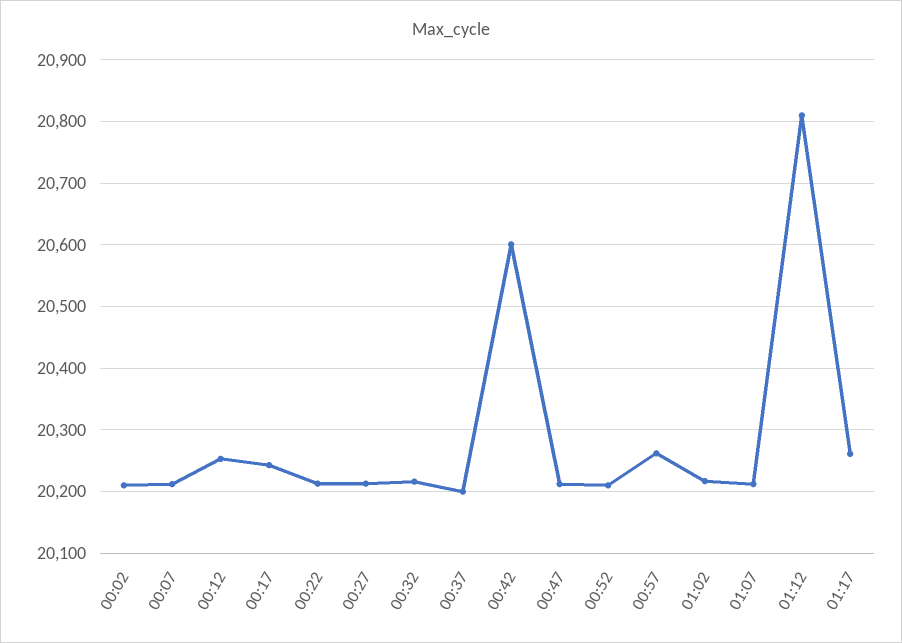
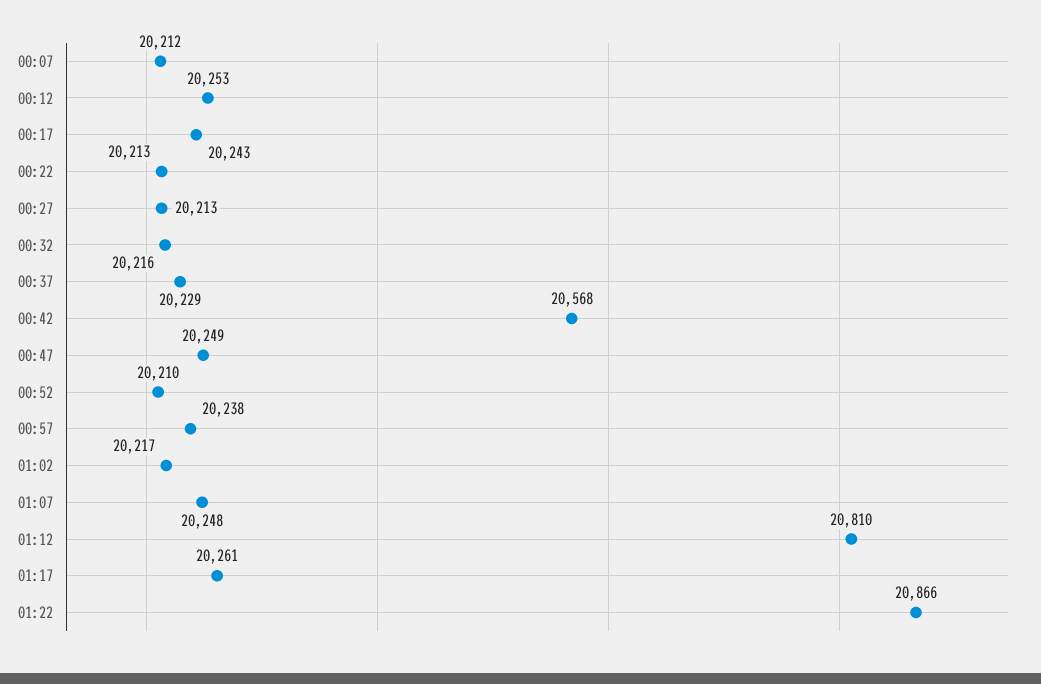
00:02: 20210 -> none
00:37: 20200 -> 20229
00:42: 20600 -> 20568
00:47: 20210 -> 20249
00:57: 20260 -> 20238
01:07: 20210 -> 20248
01:22: none -> 20866

